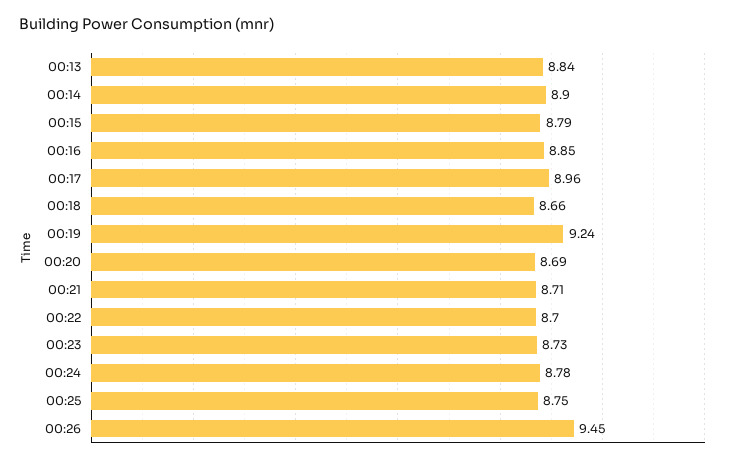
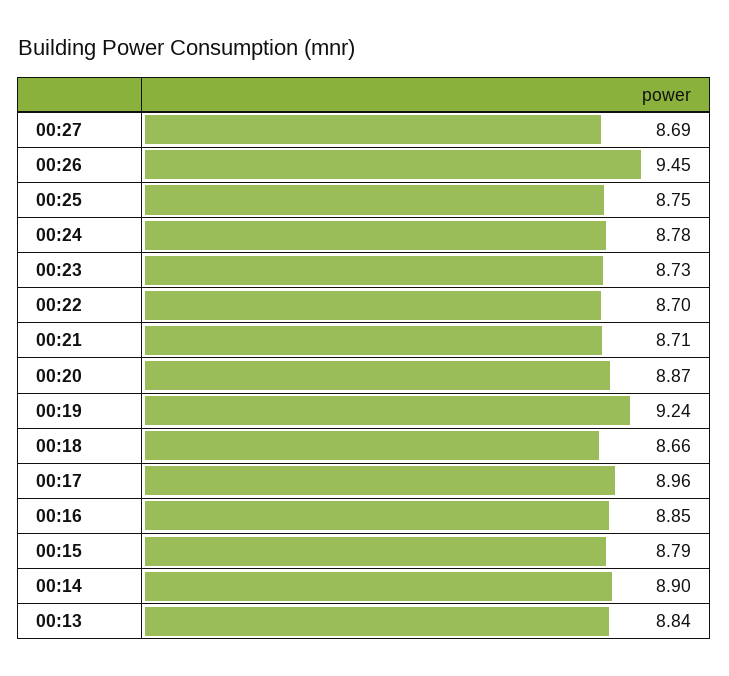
00:20: 8.69 -> 8.87
00:27: none -> 8.69

